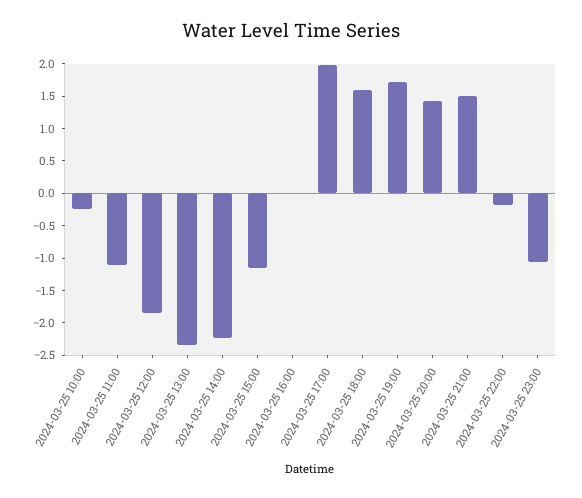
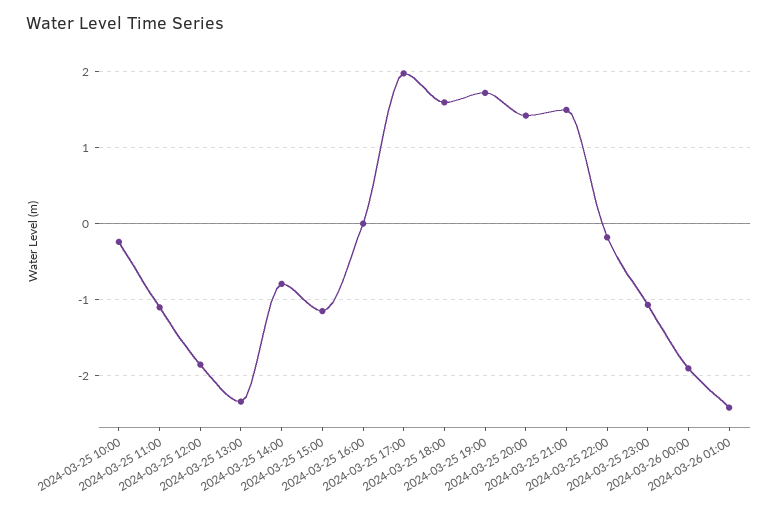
2024-03-25 14:00: -2.25 -> -0.8
2024-03-26 00:00: none -> -1.9
2024-03-26 01:00: none -> -2.4

